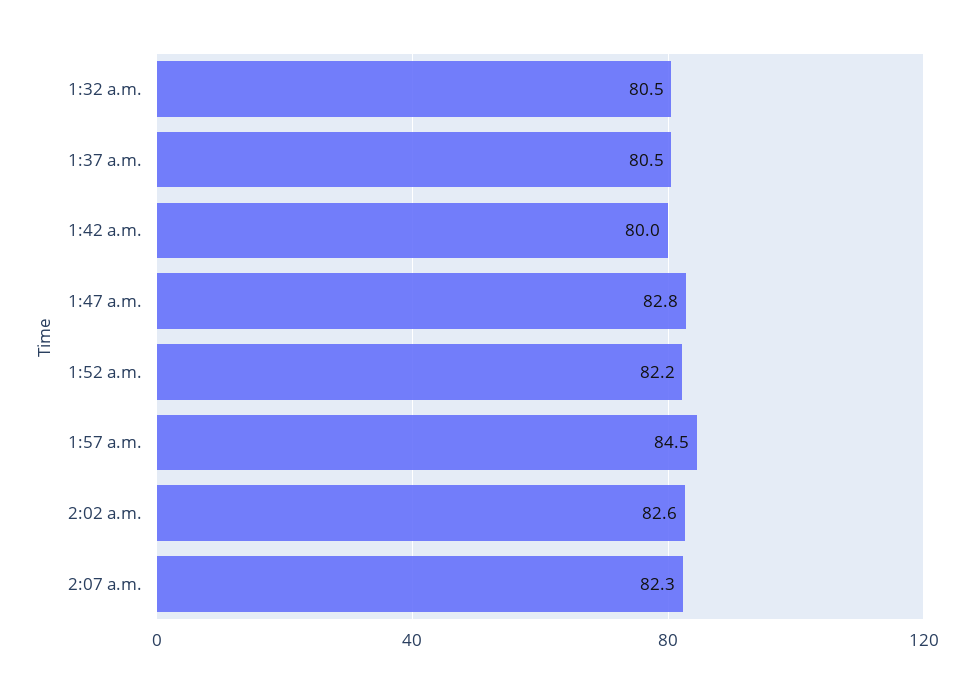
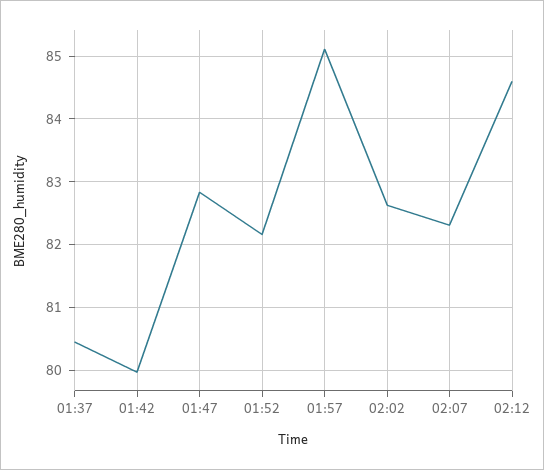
1:32 a.m.: 80.5 -> none
1:57 a.m.: 84.5 -> 85.1
02:12: none -> 84.6

